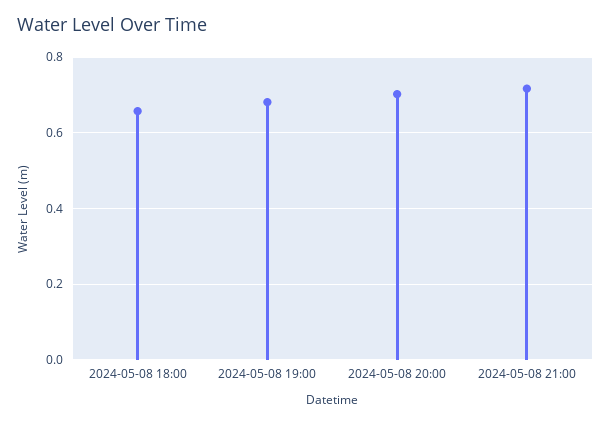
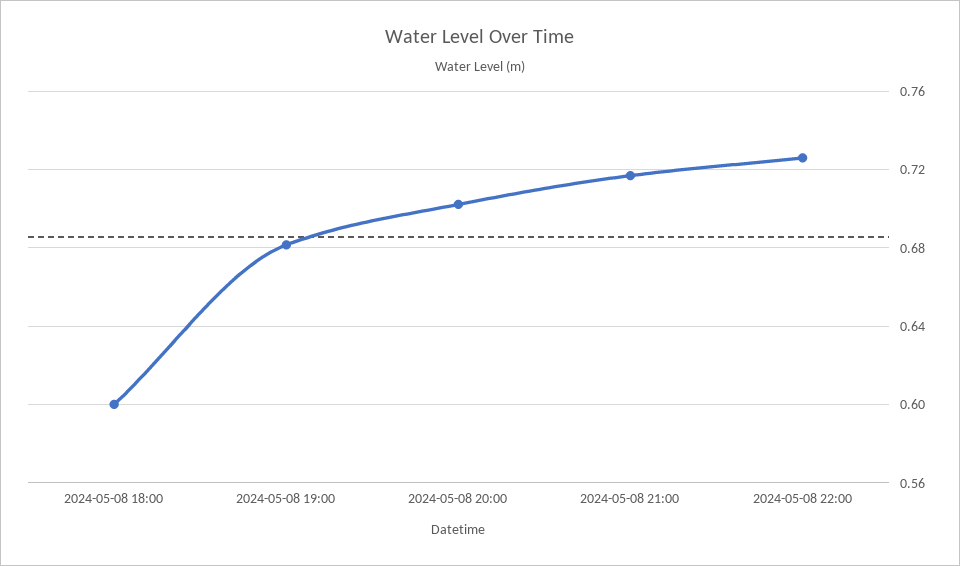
2024-05-08 18:00: 0.66 -> 0.6
2024-05-08 22:00: none -> 0.725

